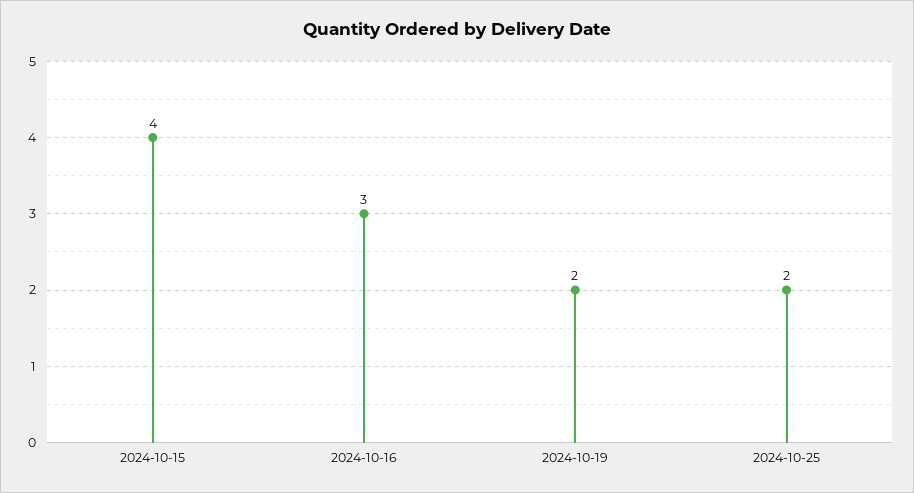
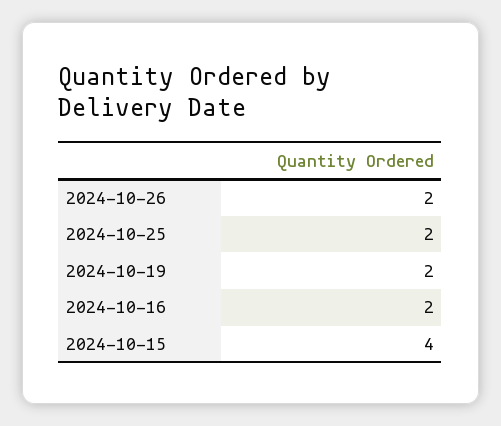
2024-10-16: 3 -> 2
2024-10-26: none -> 2

